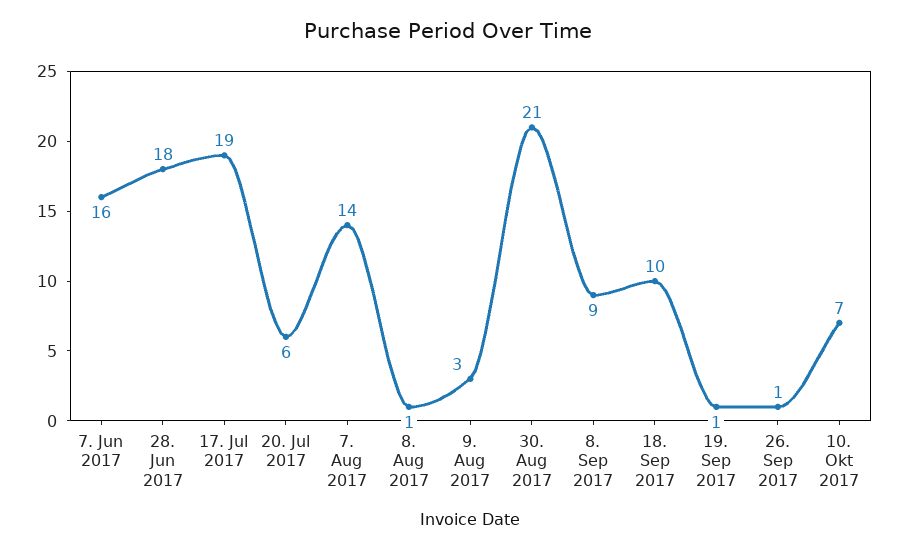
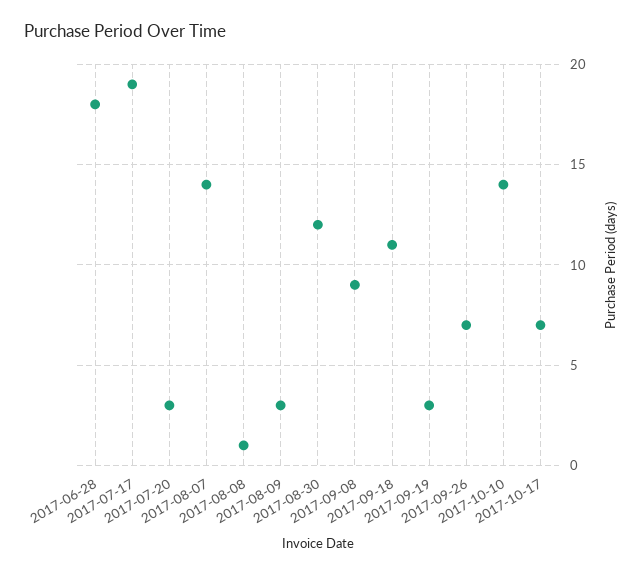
7. Jun 2017: 16 -> none
20. Jul 2017: 6 -> 3
30. Aug 2017: 21 -> 12
18. Sep 2017: 10 -> 11
19. Sep 2017: 1 -> 3
26. Sep 2017: 1 -> 7
10. Okt 2017: 7 -> 14
2017-10-17: none -> 7

